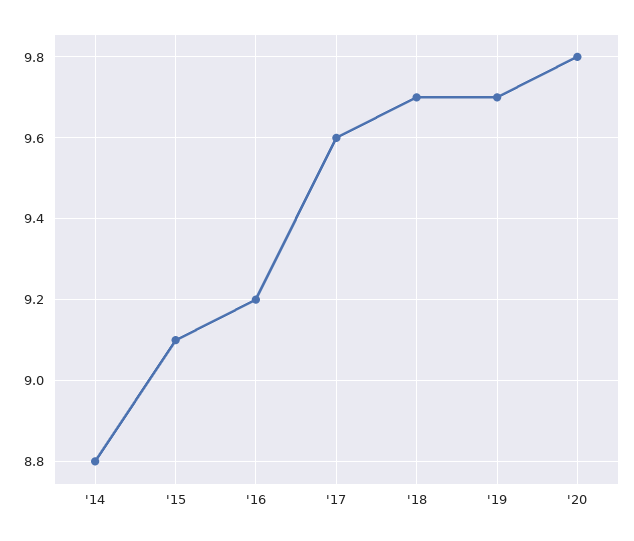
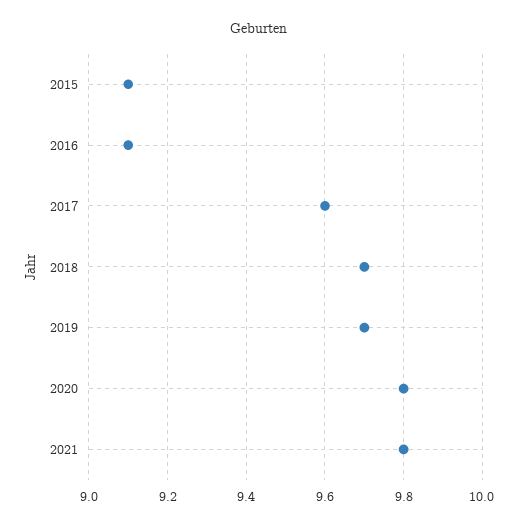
'14: 8.8 -> none
'16: 9.2 -> 9.1
2021: none -> 9.8

